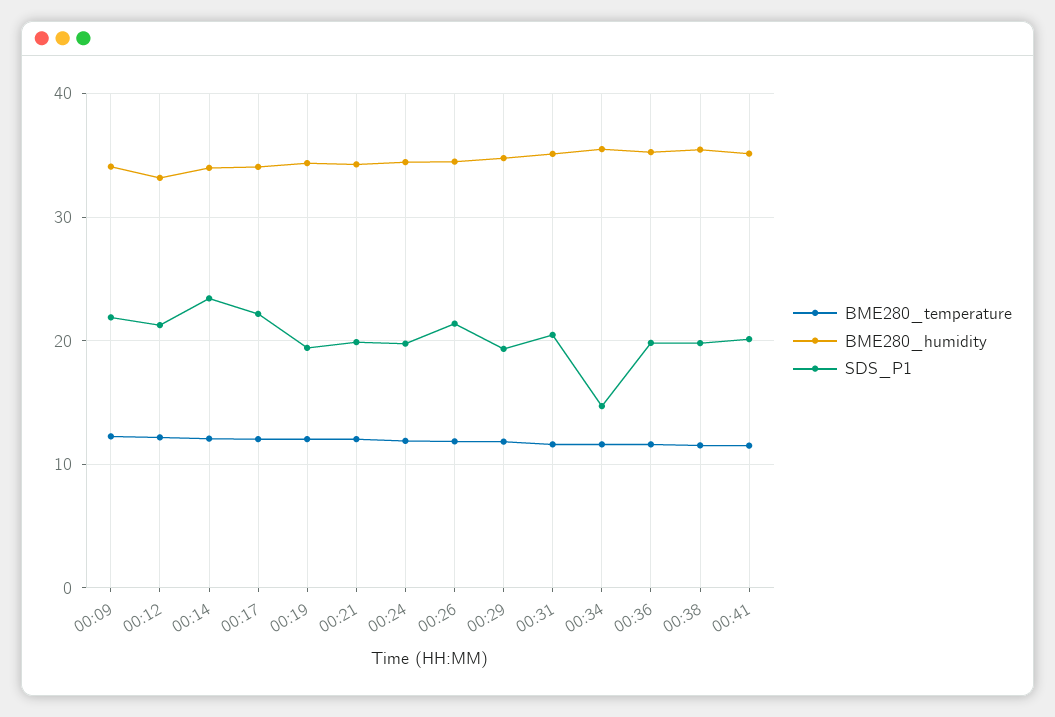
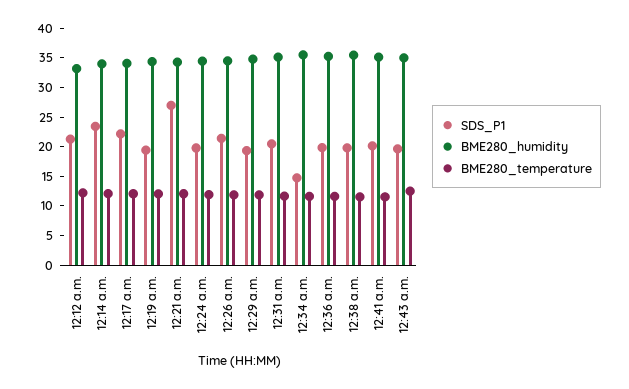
BME280_temperature, 00:09: 12 -> none
BME280_humidity, 00:09: 34 -> none
SDS_P1, 00:09: 22 -> none
SDS_P1, 00:21: 20 -> 27.5
SDS_P1, 12:43 a.m.: none -> 20
BME280_humidity, 12:43 a.m.: none -> 35
BME280_temperature, 12:43 a.m.: none -> 12.5

